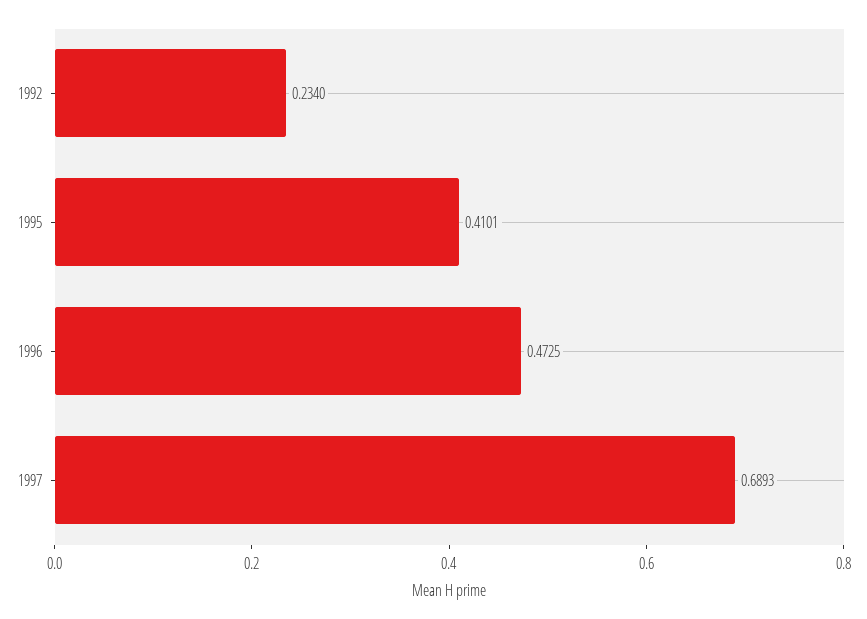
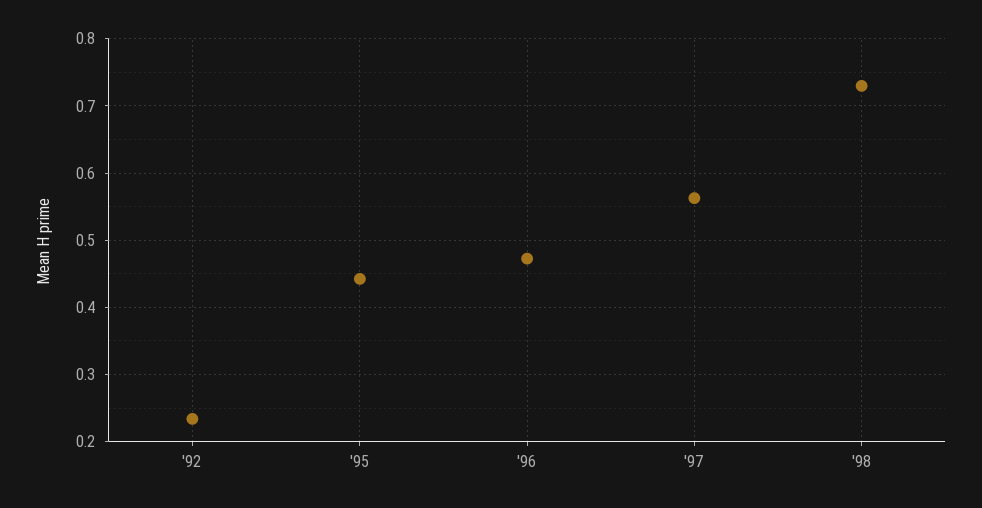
1995: 0.4101 -> 0.44
1997: 0.6893 -> 0.56
'98: none -> 0.73

